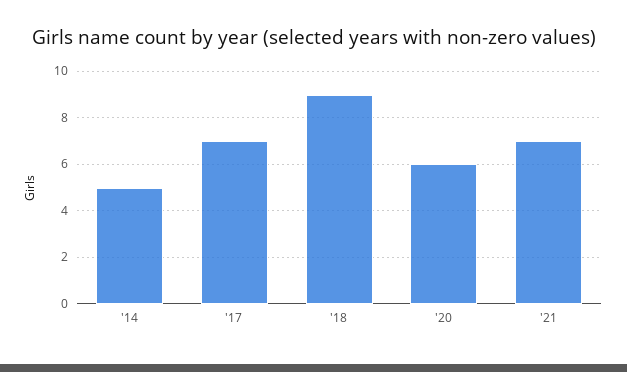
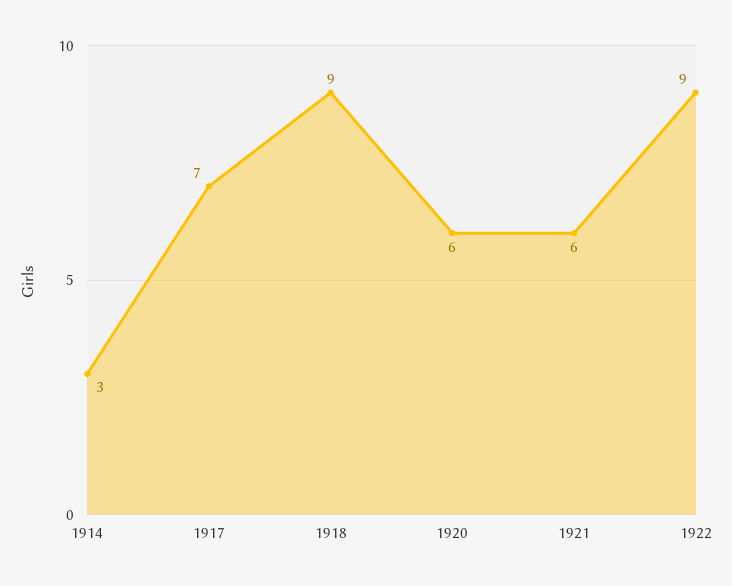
'14: 5 -> 3
'21: 7 -> 6
1922: none -> 9

